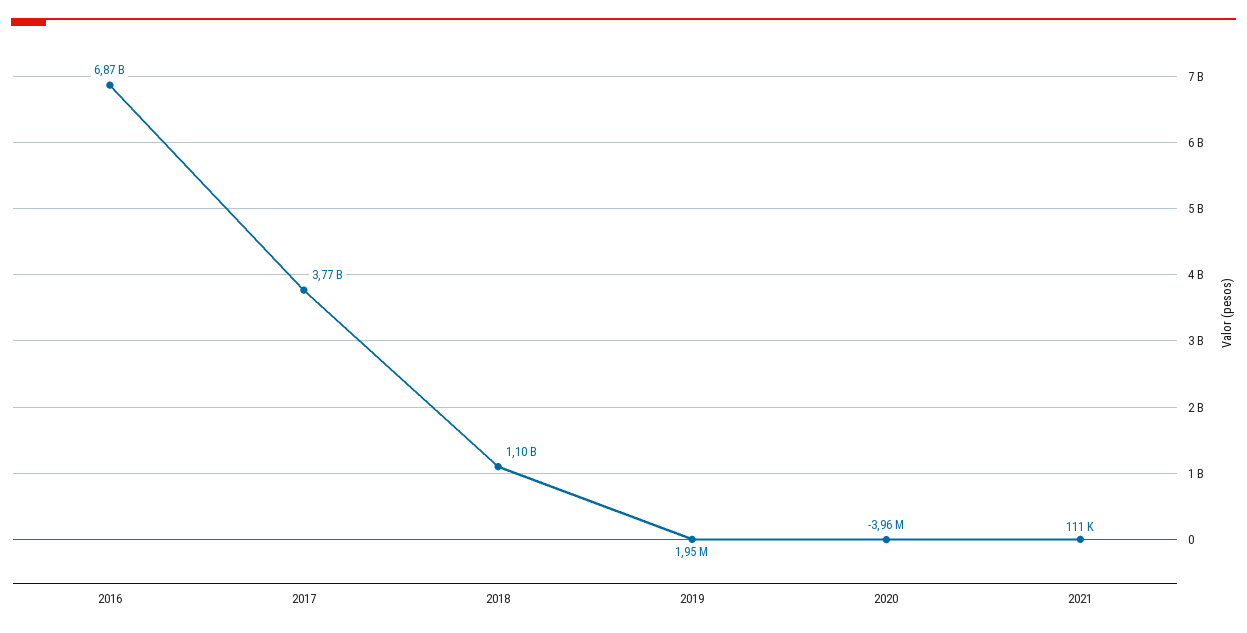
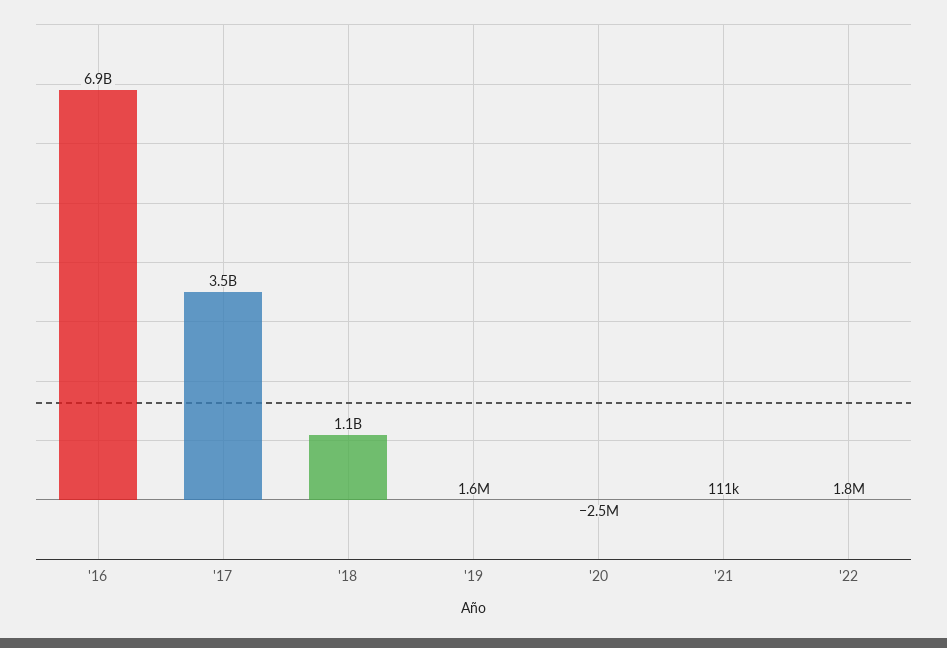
2017: 3770000000 -> 3500000000
2019: 1950000 -> 1600000
2020: -3960000 -> -2500000
'22: none -> 1800000

